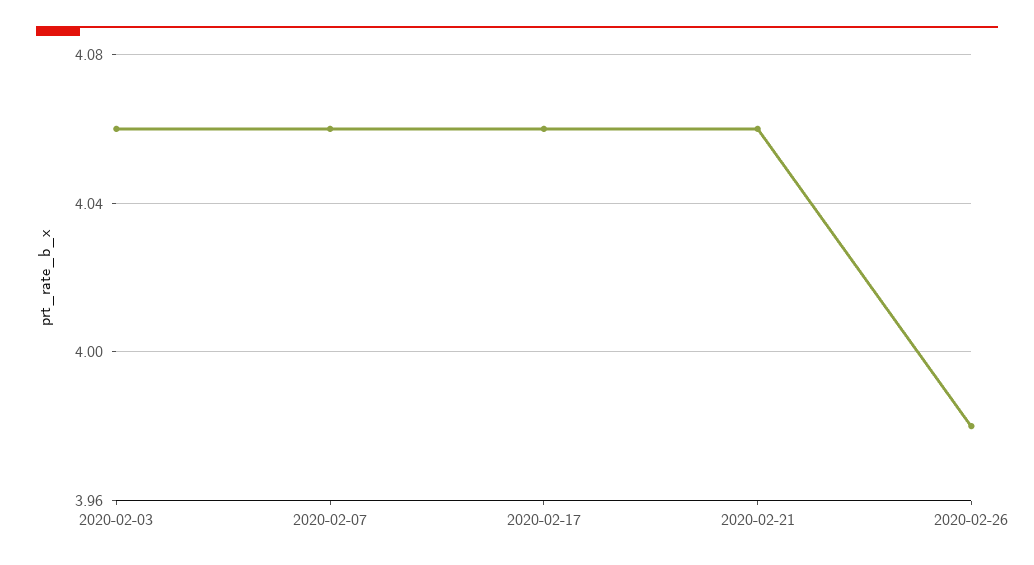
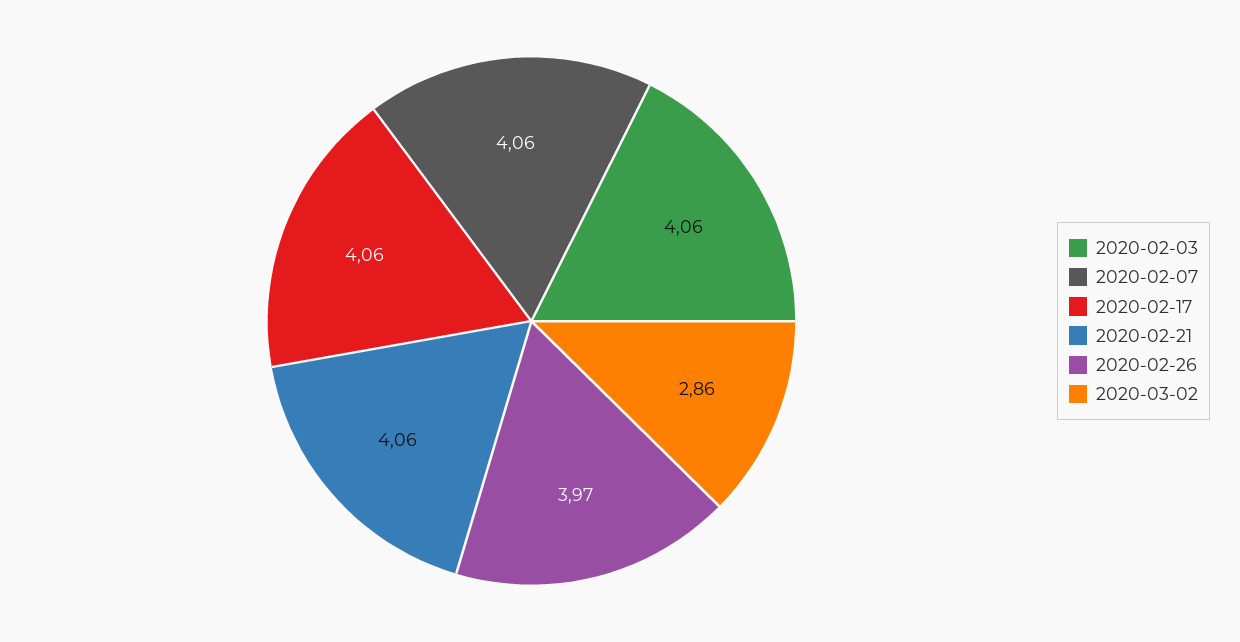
2020-02-26: 3.98 -> 3.97
2020-03-02: none -> 2.86

